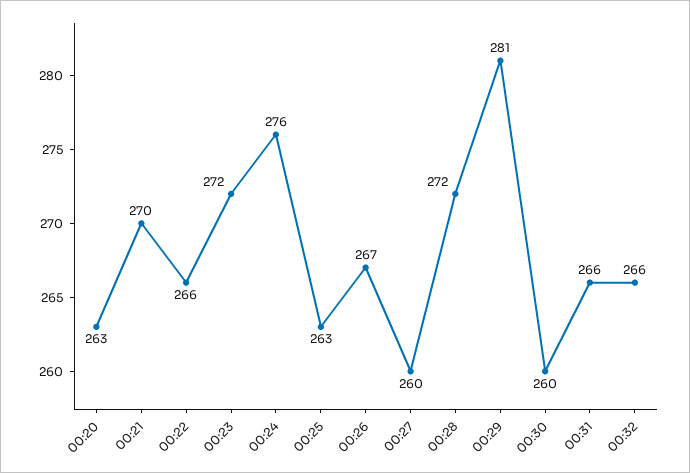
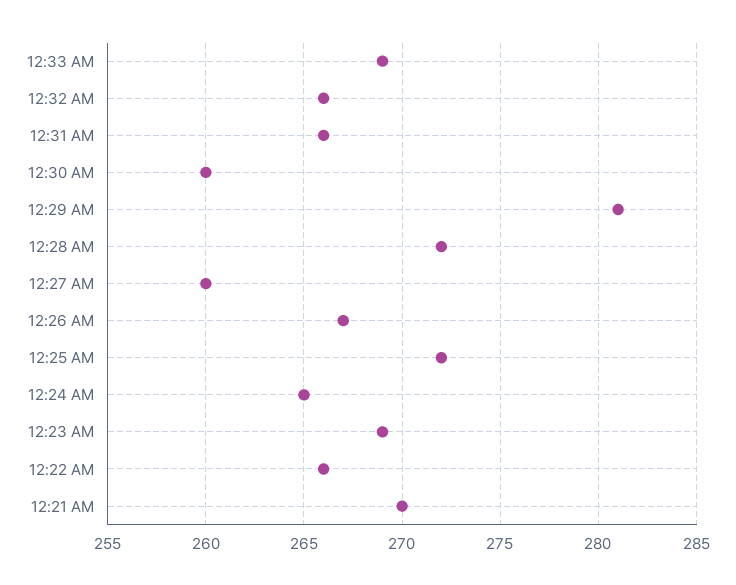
00:20: 263 -> none
00:23: 272 -> 269
00:24: 276 -> 265
00:25: 263 -> 272
12:33 AM: none -> 269

